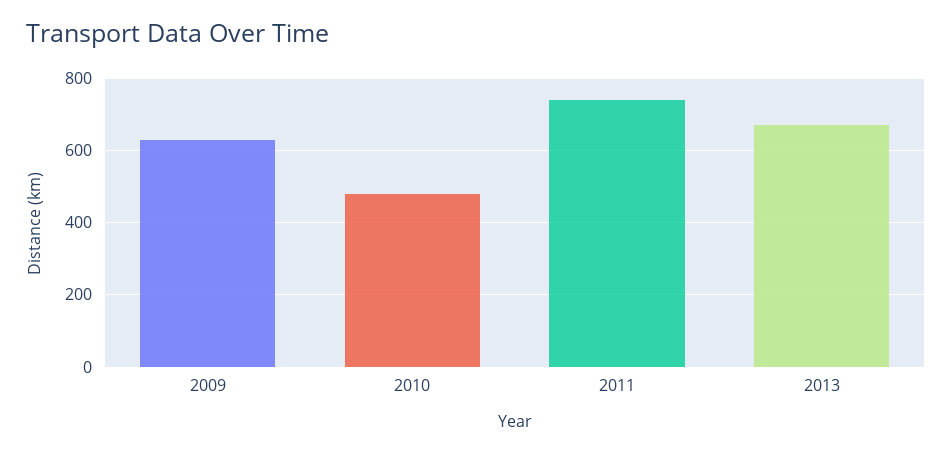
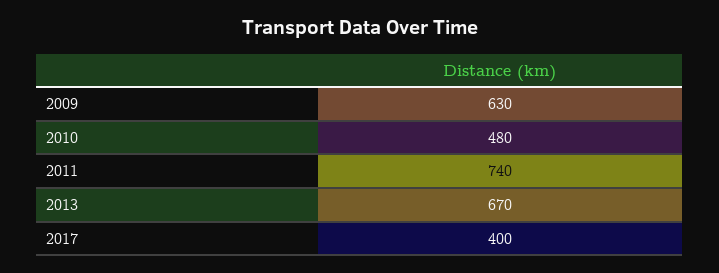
2017: none -> 400

